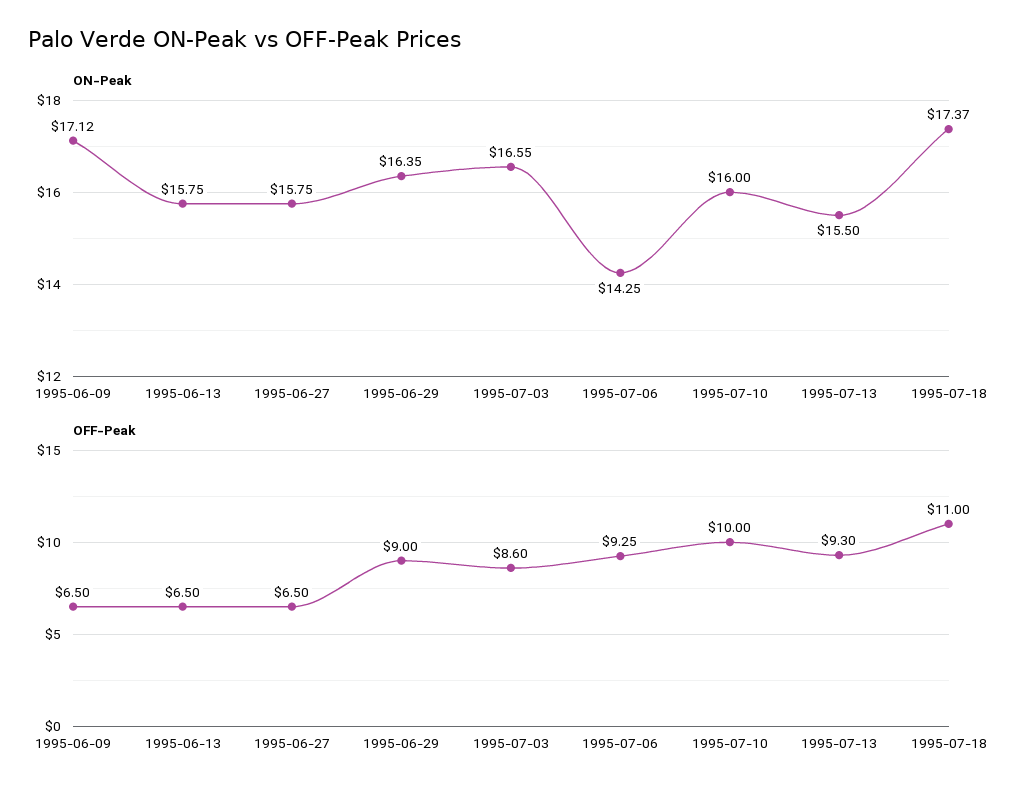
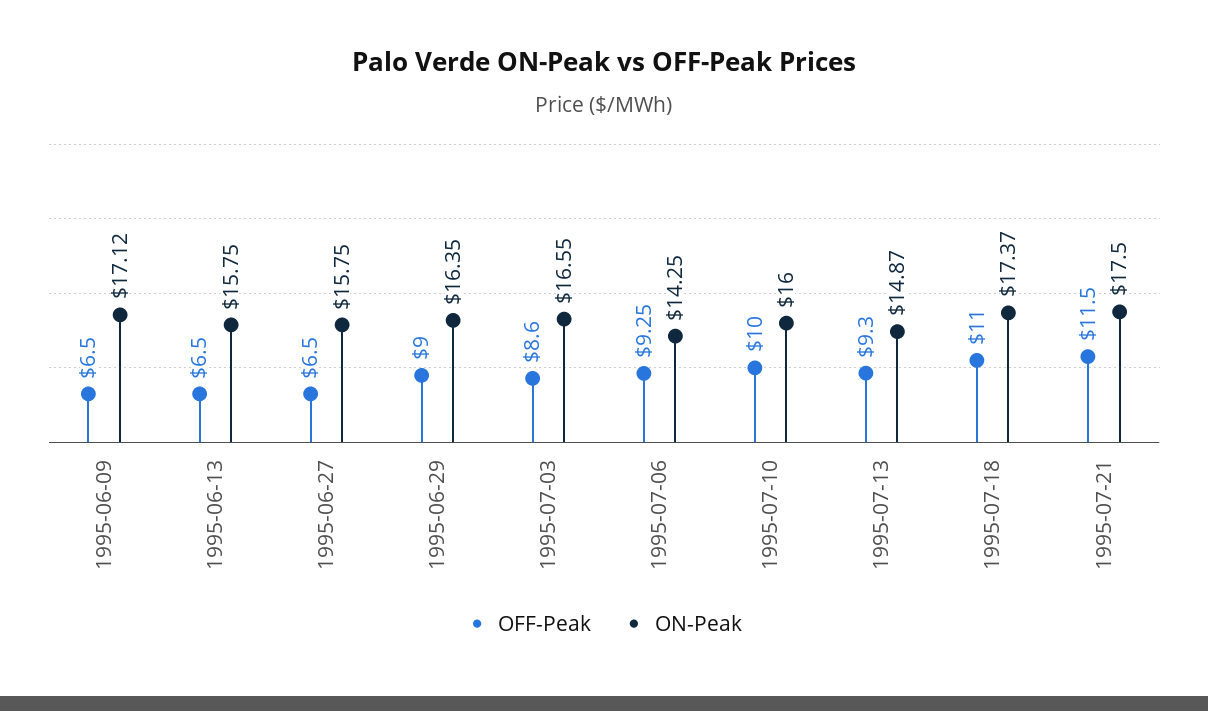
ON-Peak, 1995-07-13: 15.5 -> 14.87
OFF-Peak, 1995-07-21: none -> 11.5
ON-Peak, 1995-07-21: none -> 17.5

